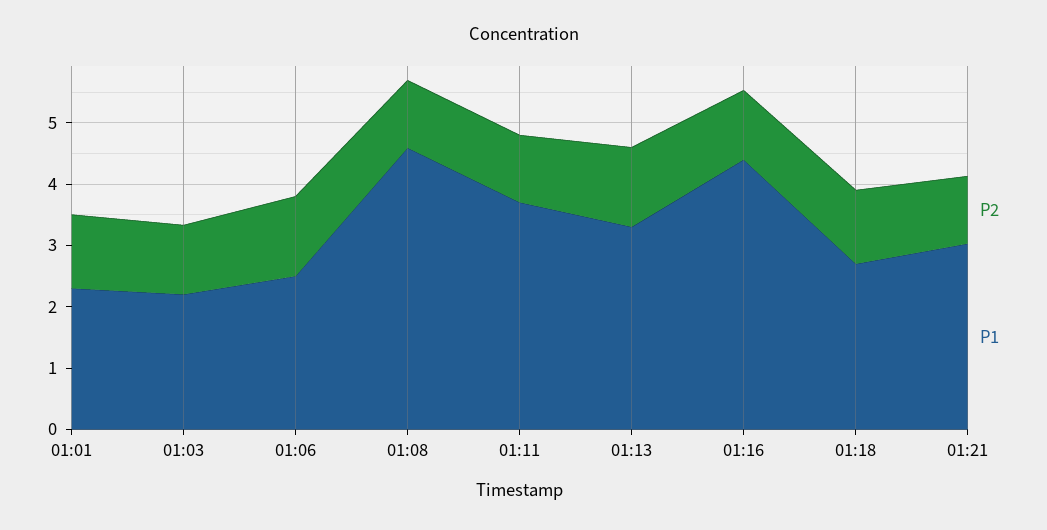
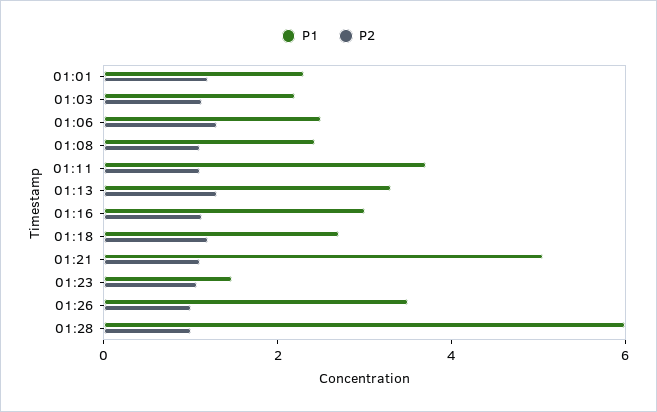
P1, 01:08: 4.6 -> 2.5
P1, 01:16: 4.4 -> 3
P1, 01:21: 3 -> 5
P1, 01:23: none -> 1.5
P2, 01:23: none -> 1
P1, 01:26: none -> 3.5
P2, 01:26: none -> 1
P1, 01:28: none -> 6
P2, 01:28: none -> 1

